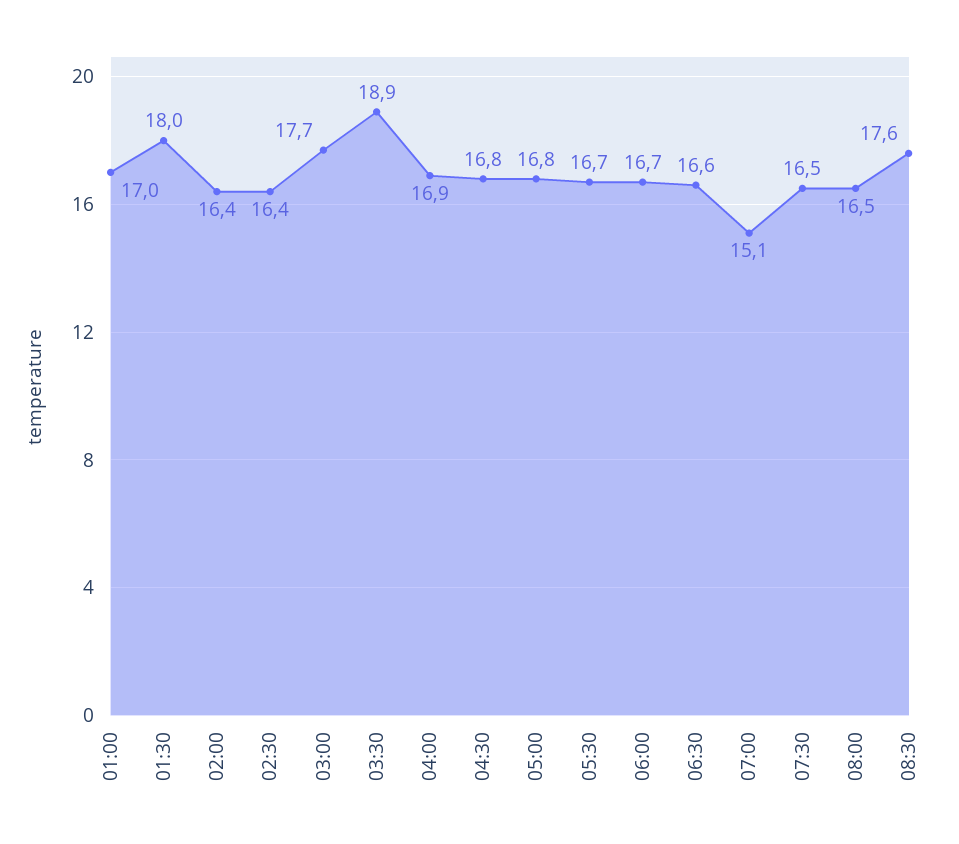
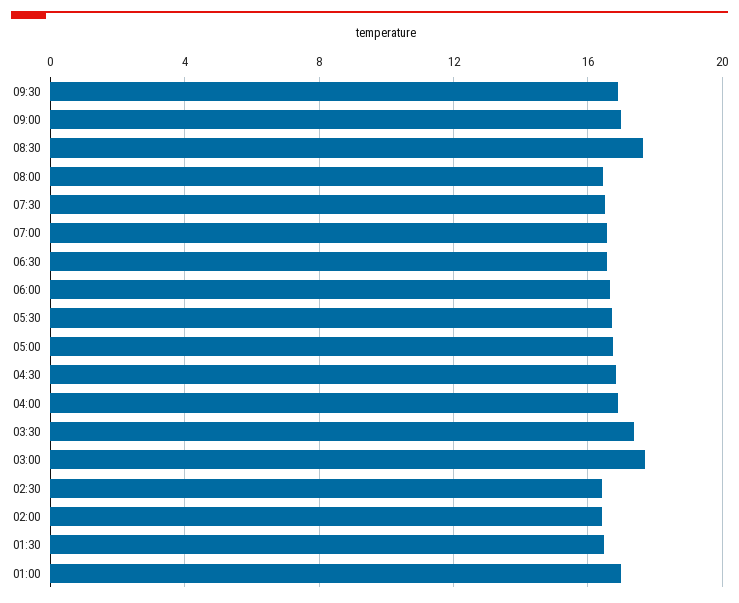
01:30: 18 -> 16.5
03:30: 18.9 -> 17.5
07:00: 15.1 -> 16.5
09:30: none -> 17
09:00: none -> 17

